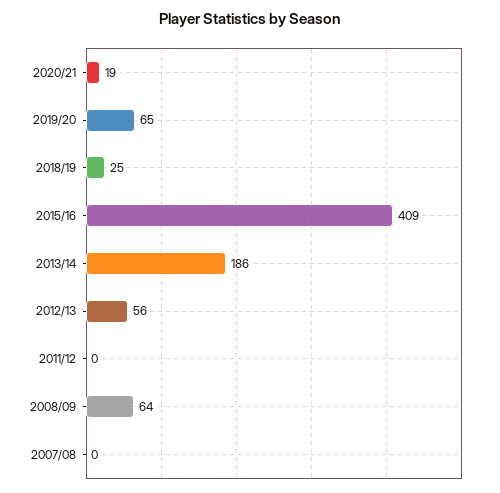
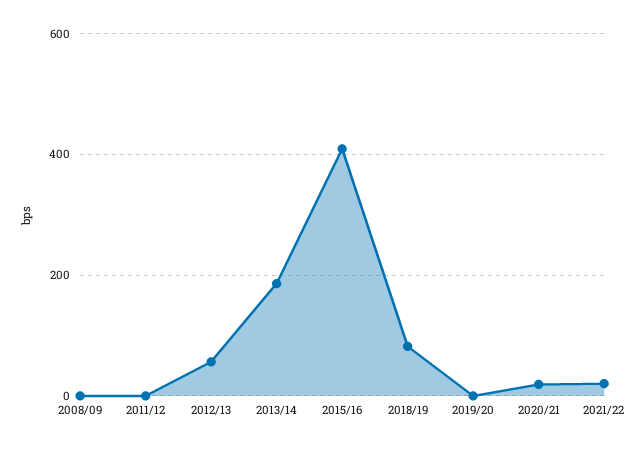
2019/20: 65 -> 0
2018/19: 25 -> 80
2008/09: 64 -> 0
2007/08: 0 -> none
2021/22: none -> 20

